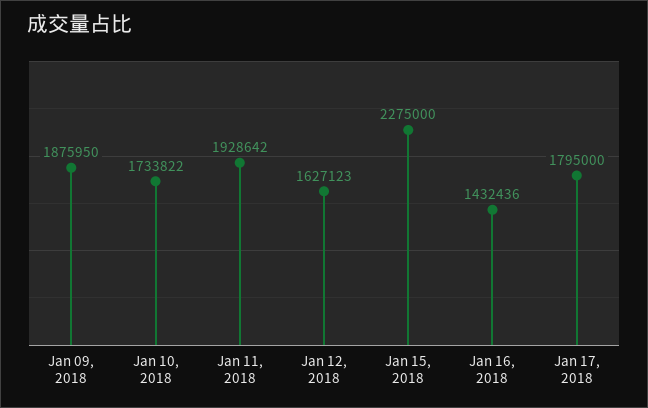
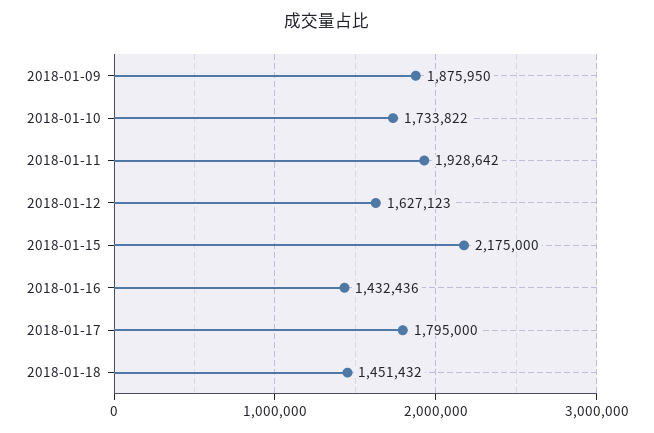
Jan 15, 2018: 2275000 -> 2175000
2018-01-18: none -> 1451432

